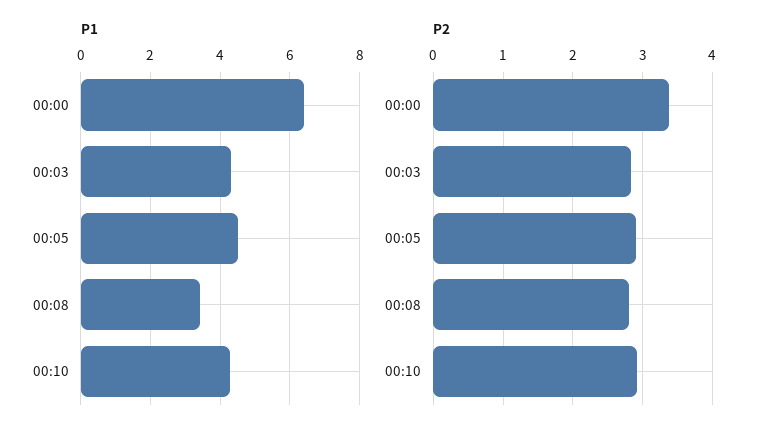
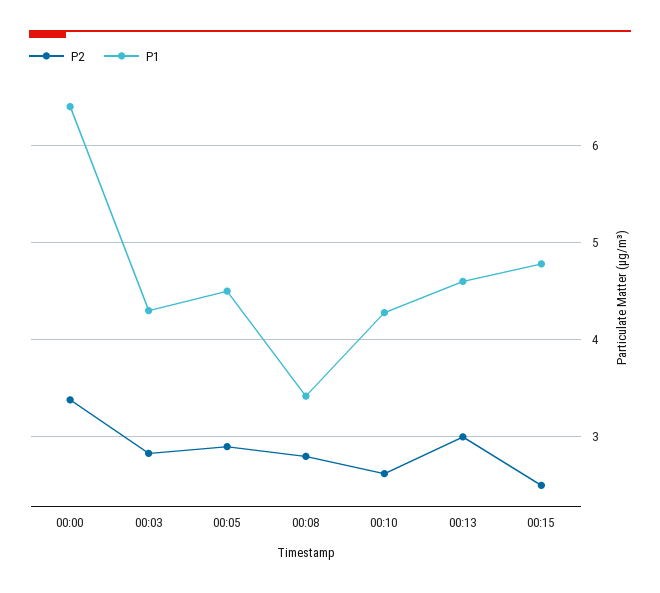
P2, 00:10: 2.9 -> 2.6
P2, 00:13: none -> 3
P1, 00:13: none -> 4.6
P2, 00:15: none -> 2.5
P1, 00:15: none -> 4.8

